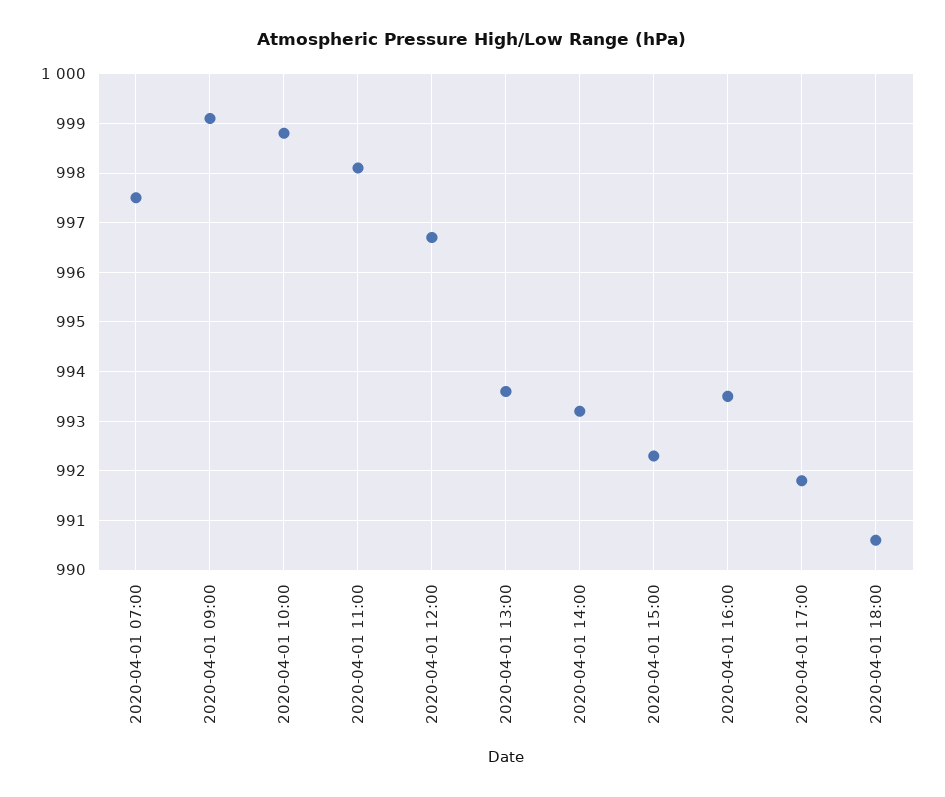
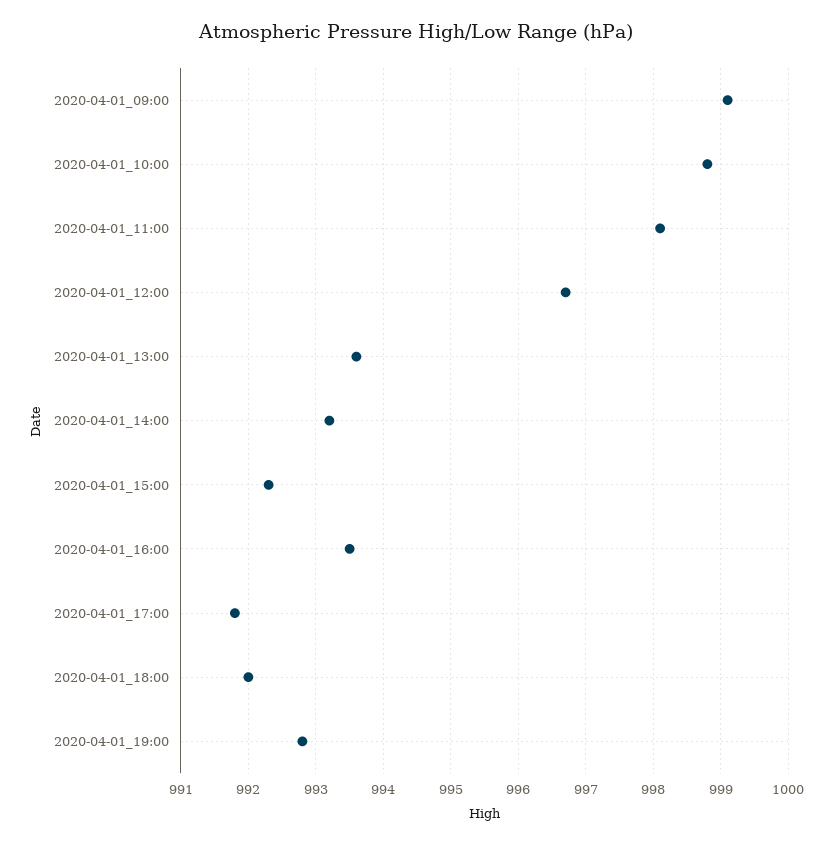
2020-04-01 07:00: 997.5 -> none
2020-04-01 18:00: 990.5 -> 992
2020-04-01_19:00: none -> 992.8

